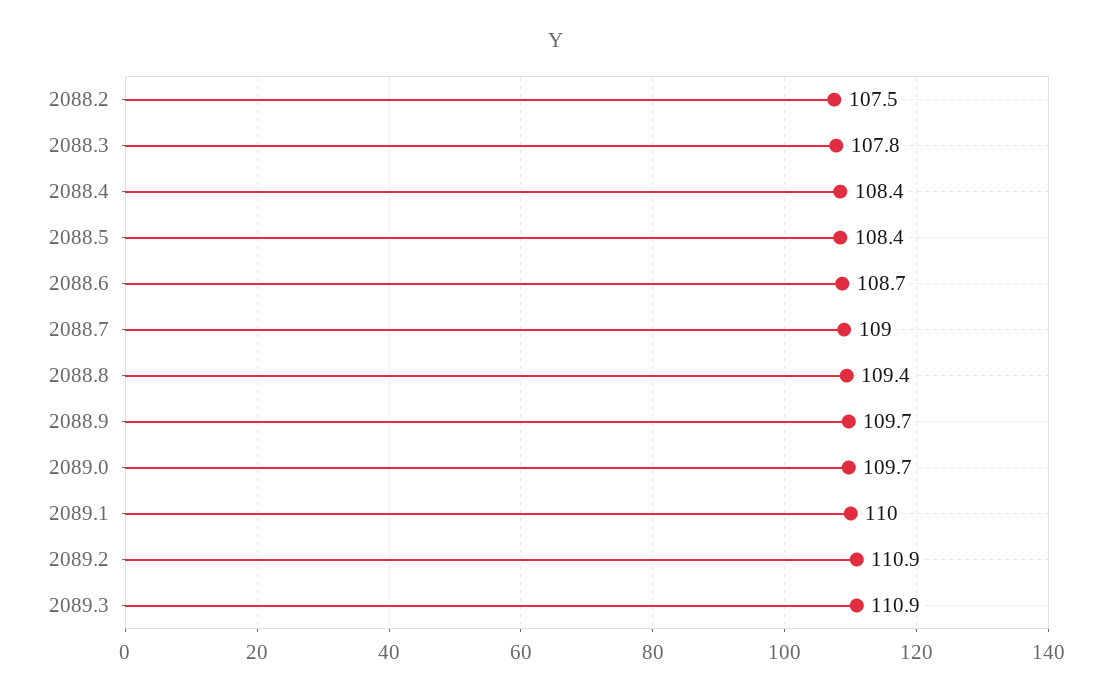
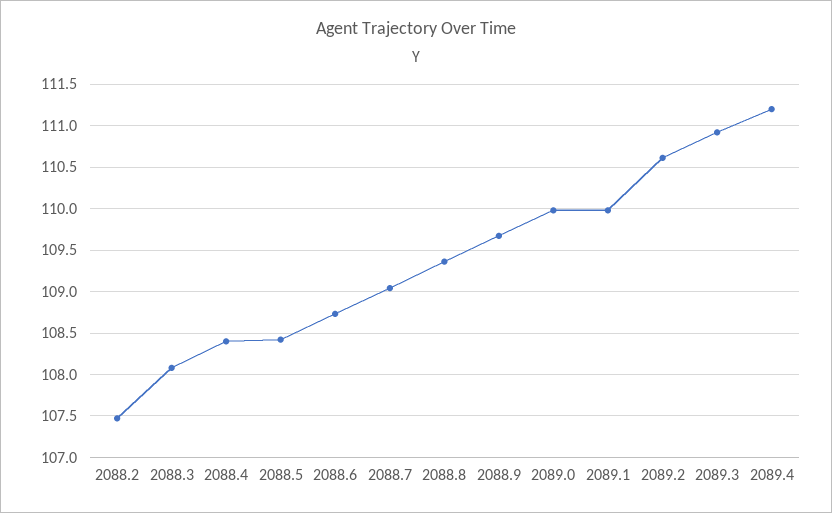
2088.3: 107.8 -> 108.1
2089.0: 109.7 -> 110
2089.2: 110.9 -> 110.6
2089.4: none -> 111.2

